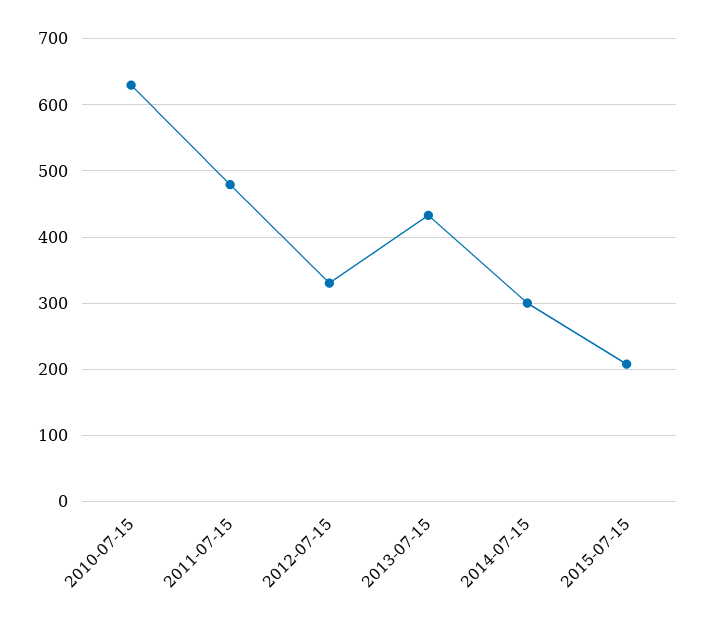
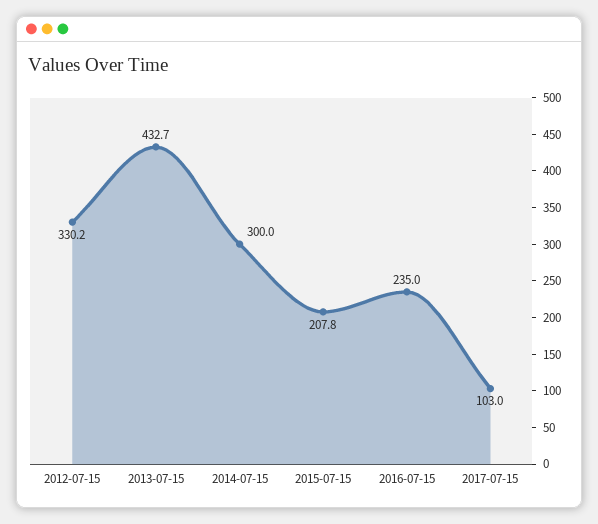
2010-07-15: 630 -> none
2011-07-15: 480 -> none
2016-07-15: none -> 235
2017-07-15: none -> 103

